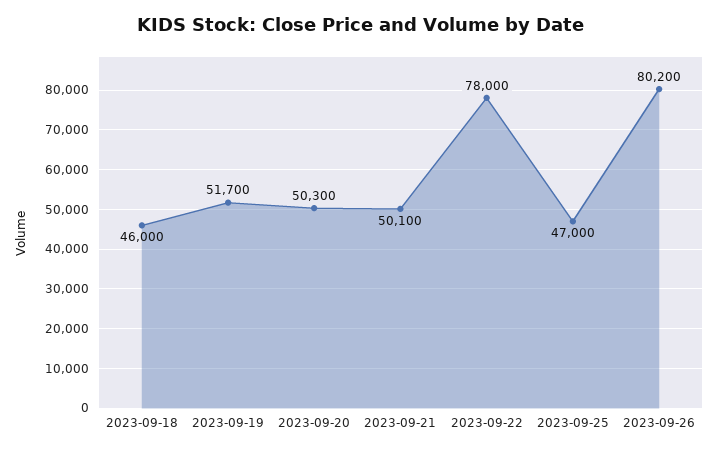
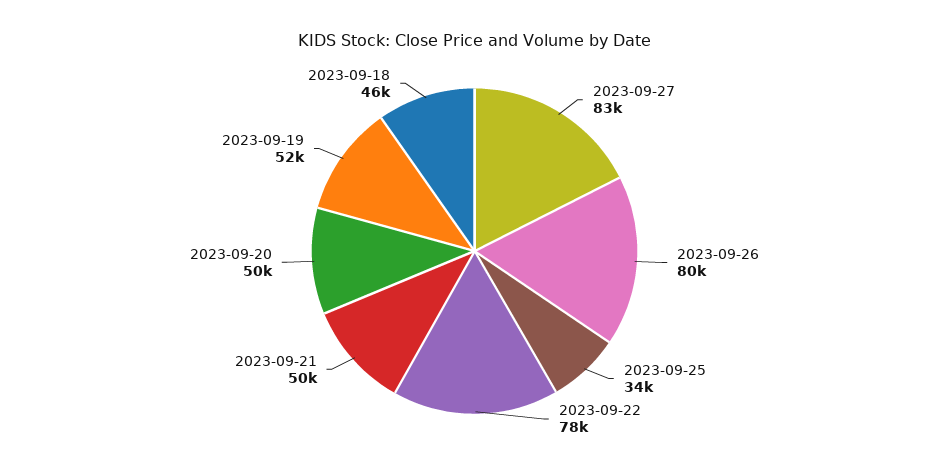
2023-09-25: 47000 -> 34000
2023-09-27: none -> 83000

